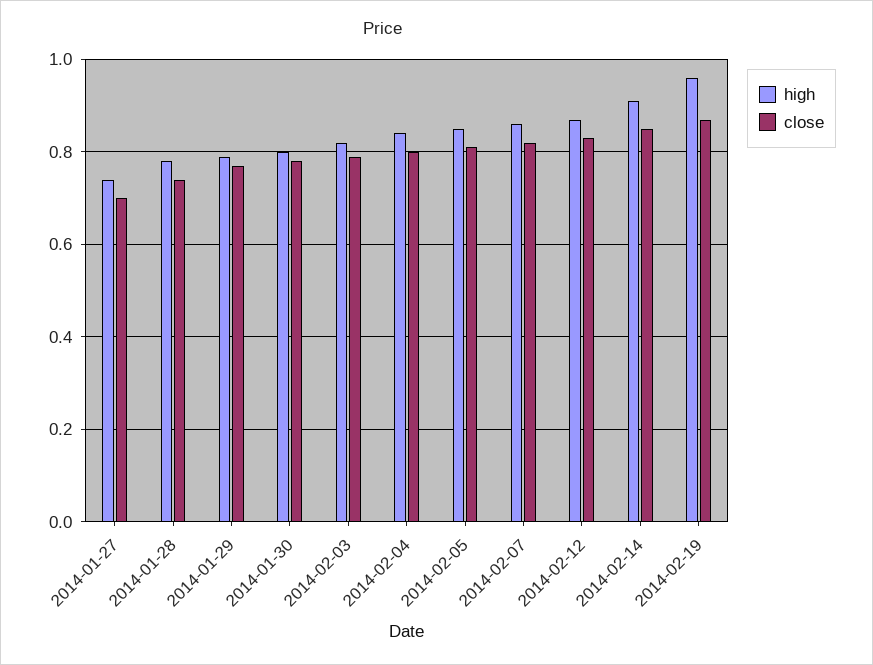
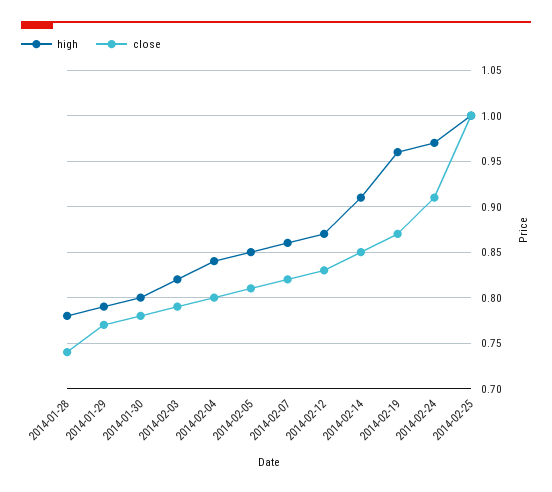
high, 2014-01-27: 0.75 -> none
close, 2014-01-27: 0.7 -> none
high, 2014-02-24: none -> 0.97
close, 2014-02-24: none -> 0.91
high, 2014-02-25: none -> 1
close, 2014-02-25: none -> 1

